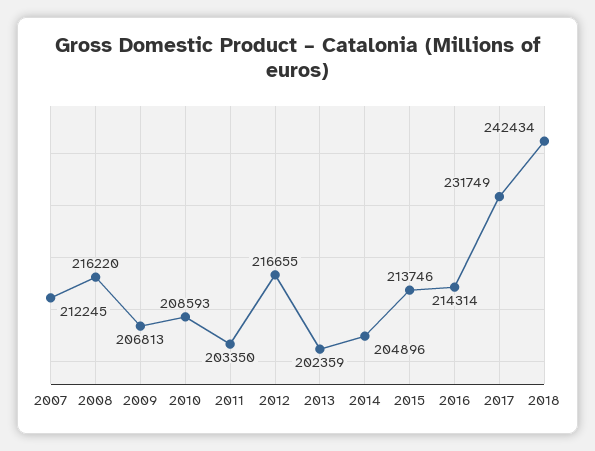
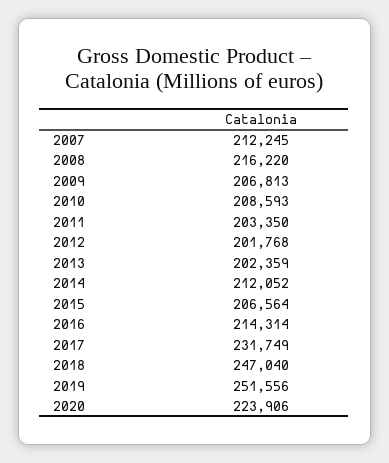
2012: 216655 -> 201768
2014: 204896 -> 212052
2015: 213746 -> 206564
2018: 242434 -> 247040
2019: none -> 251556
2020: none -> 223906

